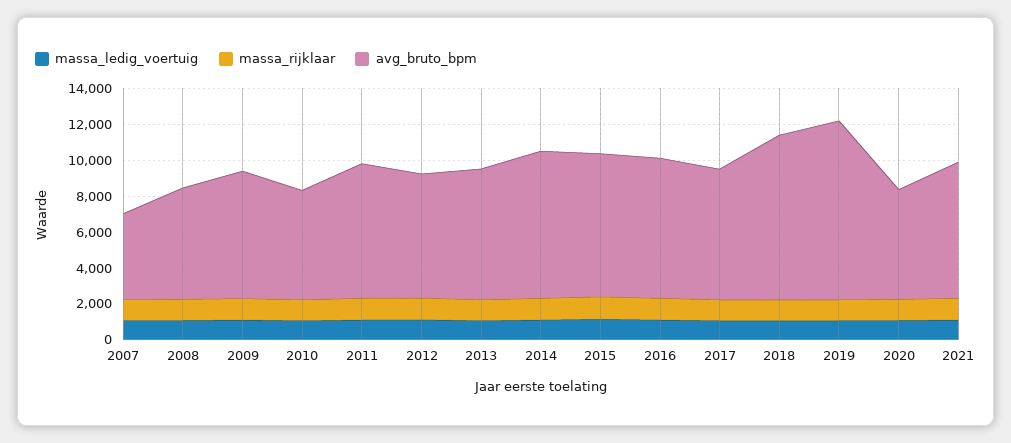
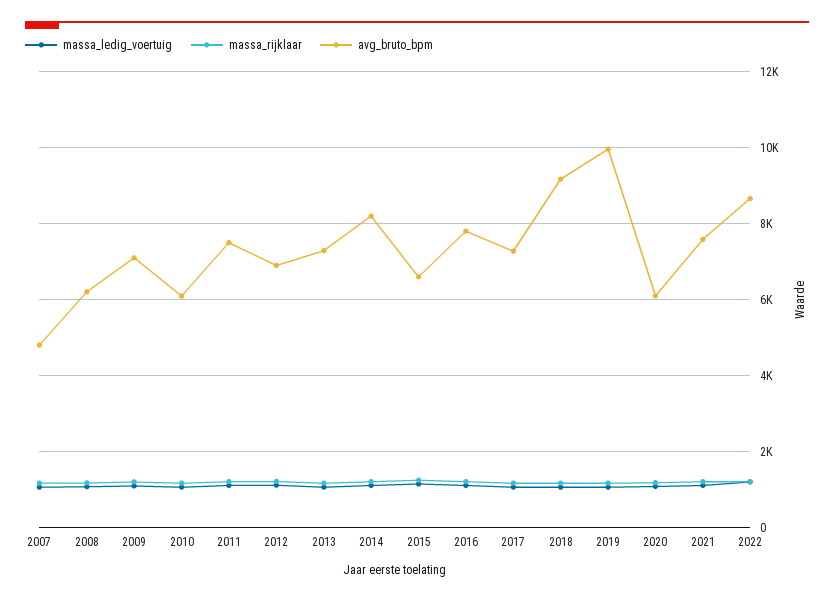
avg_bruto_bpm, 2015: 8000 -> 6600
massa_ledig_voertuig, 2022: none -> 1200
massa_rijklaar, 2022: none -> 1200
avg_bruto_bpm, 2022: none -> 8600

